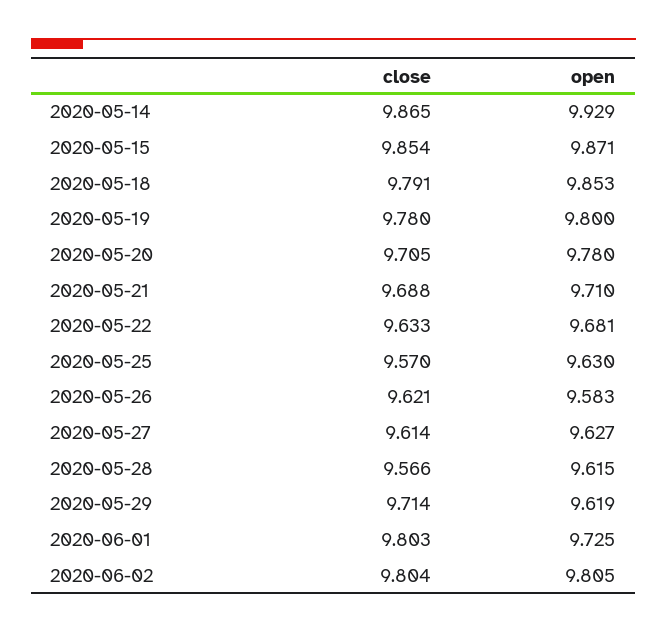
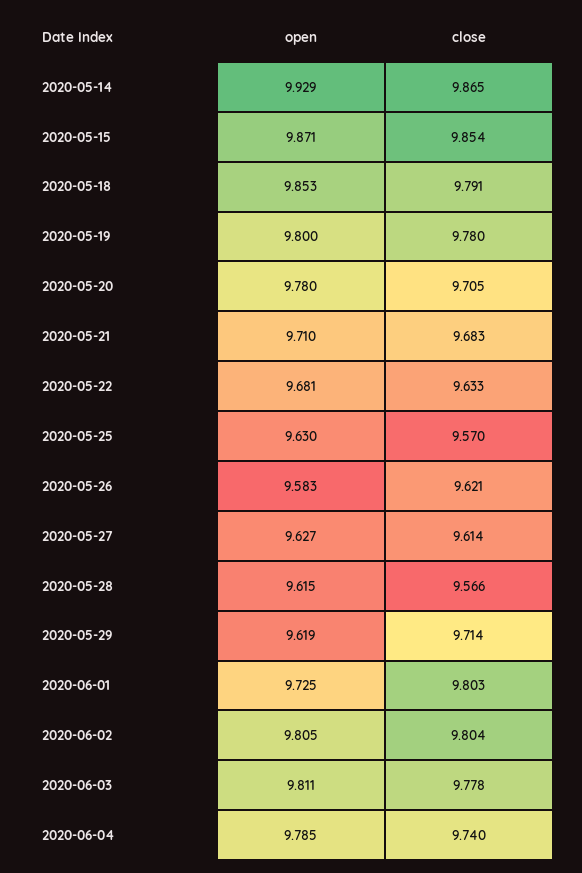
close, 2020-05-21: 9.688 -> 9.683
open, 2020-06-03: none -> 9.811
close, 2020-06-03: none -> 9.778
open, 2020-06-04: none -> 9.785
close, 2020-06-04: none -> 9.74

